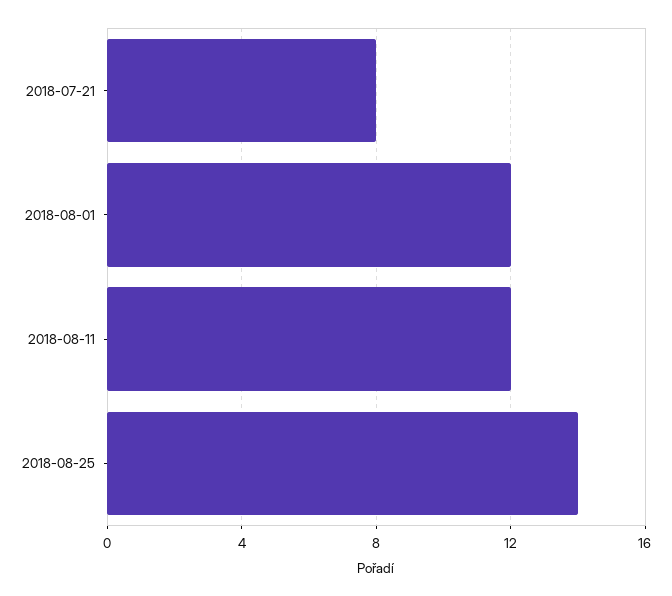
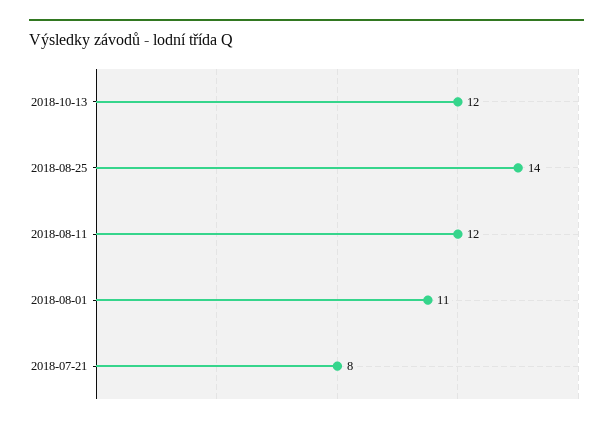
2018-08-01: 12 -> 11
2018-10-13: none -> 12

